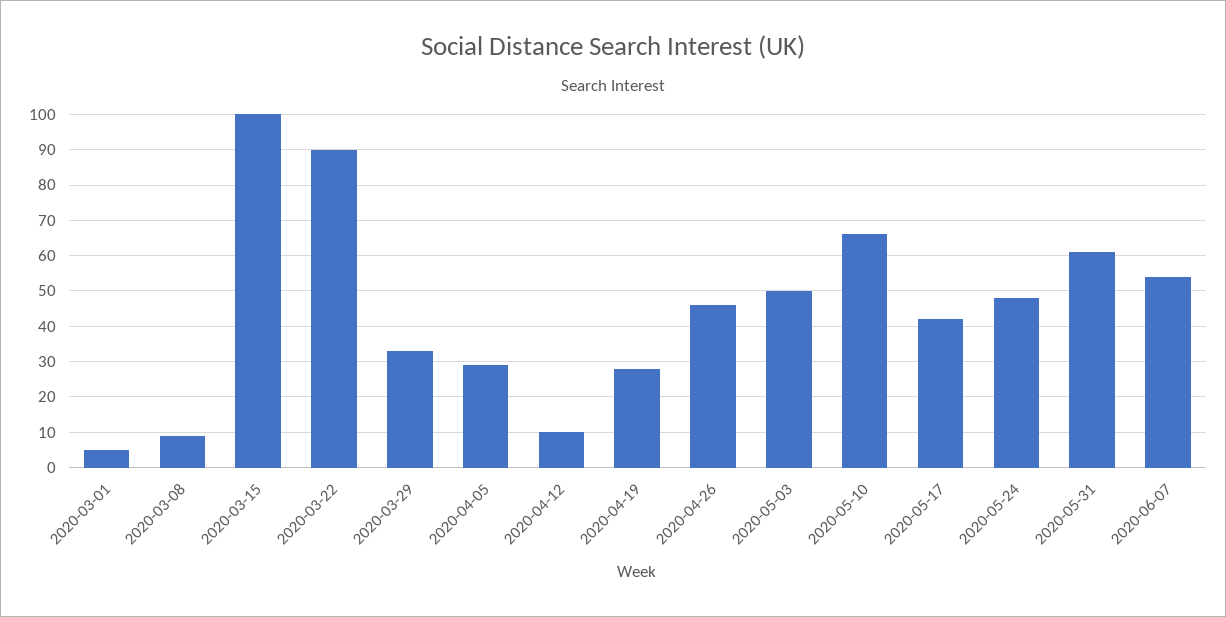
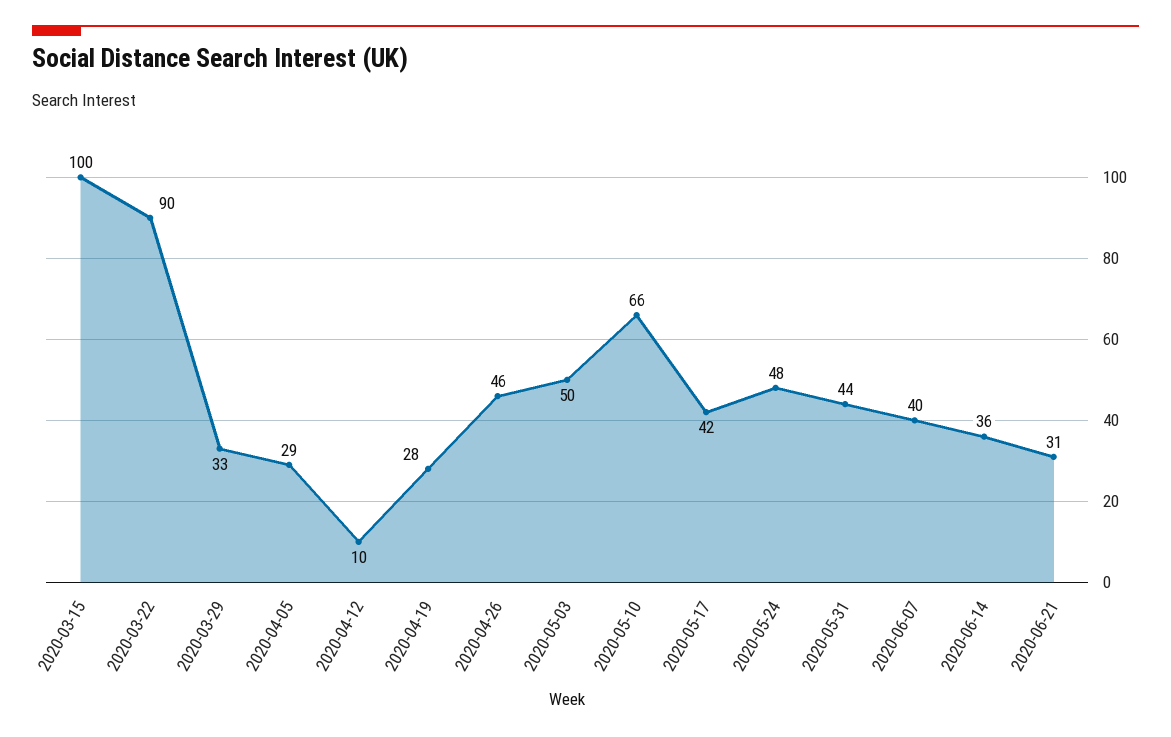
2020-03-01: 5 -> none
2020-03-08: 10 -> none
2020-05-31: 60 -> 44
2020-06-07: 55 -> 40
2020-06-14: none -> 36
2020-06-21: none -> 31

